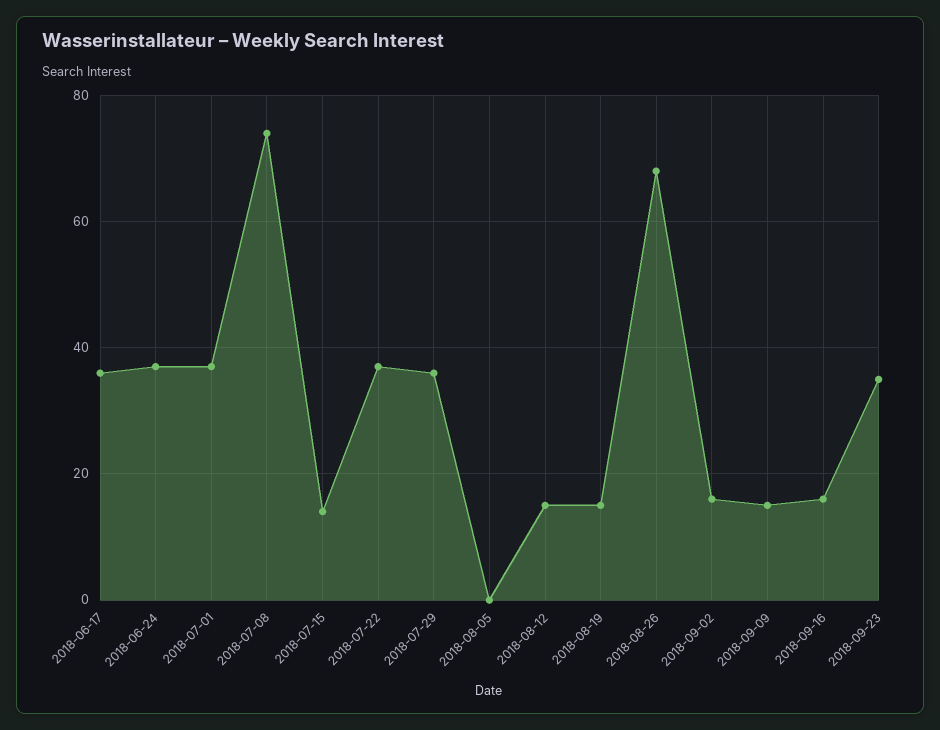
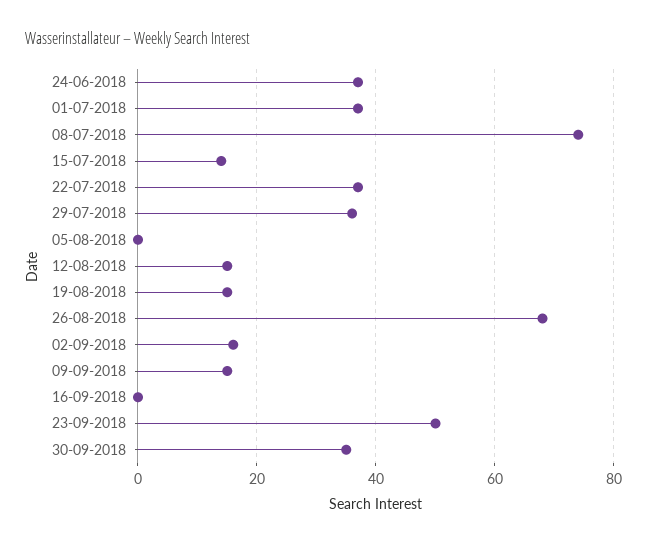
2018-06-17: 35 -> none
2018-09-16: 15 -> 0
2018-09-23: 35 -> 50
30-09-2018: none -> 35

